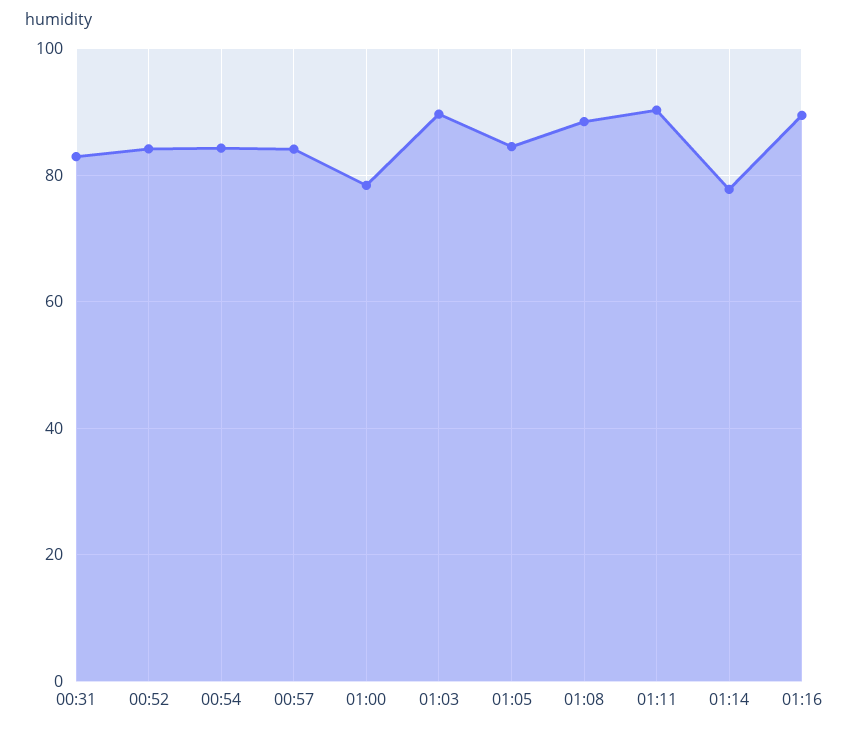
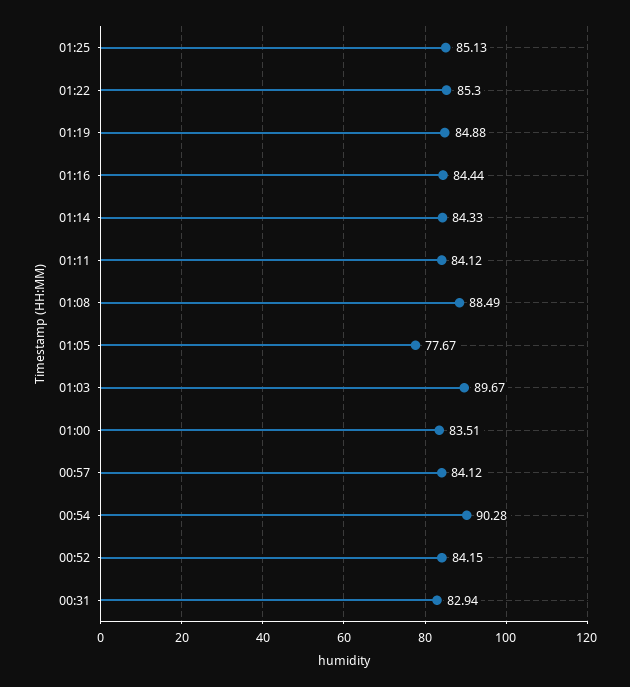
00:54: 84 -> 90.28
01:00: 78 -> 83.51
01:05: 84 -> 77.67
01:11: 90 -> 84.12
01:14: 78 -> 84.33
01:16: 90 -> 84.44
01:25: none -> 85.13
01:22: none -> 85.3
01:19: none -> 84.88

